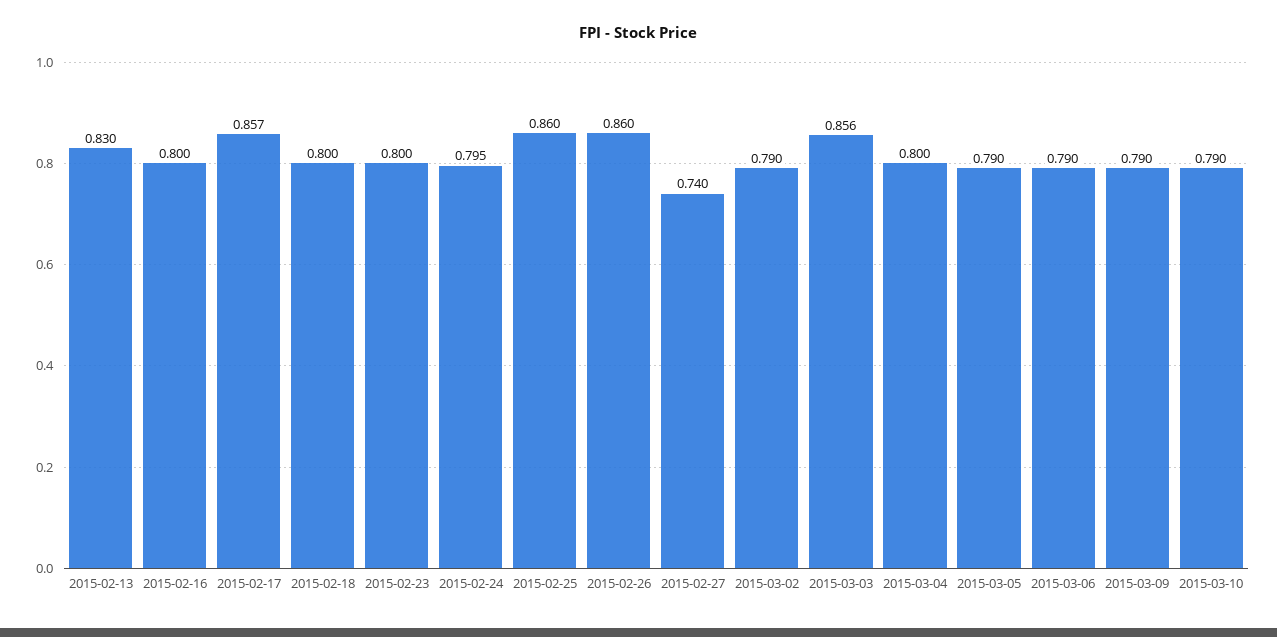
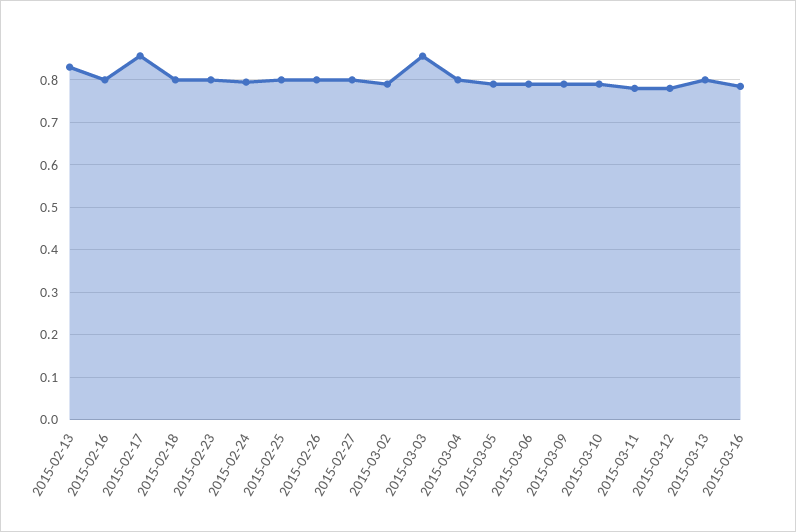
2015-02-25: 0.86 -> 0.8
2015-02-26: 0.86 -> 0.8
2015-02-27: 0.74 -> 0.8
2015-03-11: none -> 0.78
2015-03-12: none -> 0.78
2015-03-13: none -> 0.8
2015-03-16: none -> 0.78

